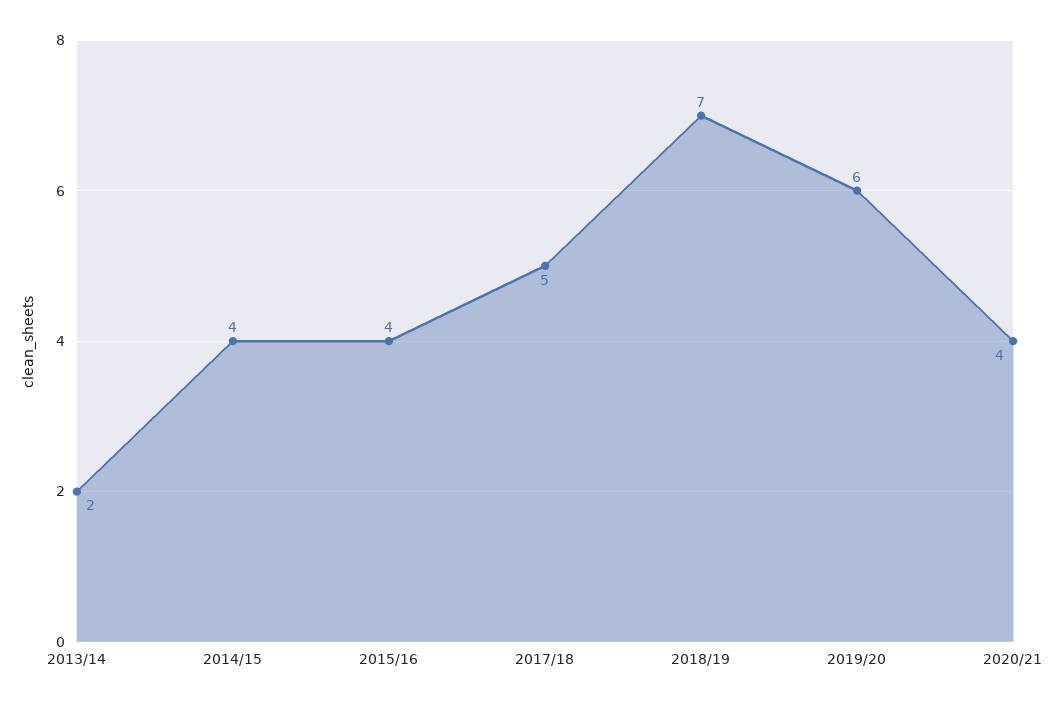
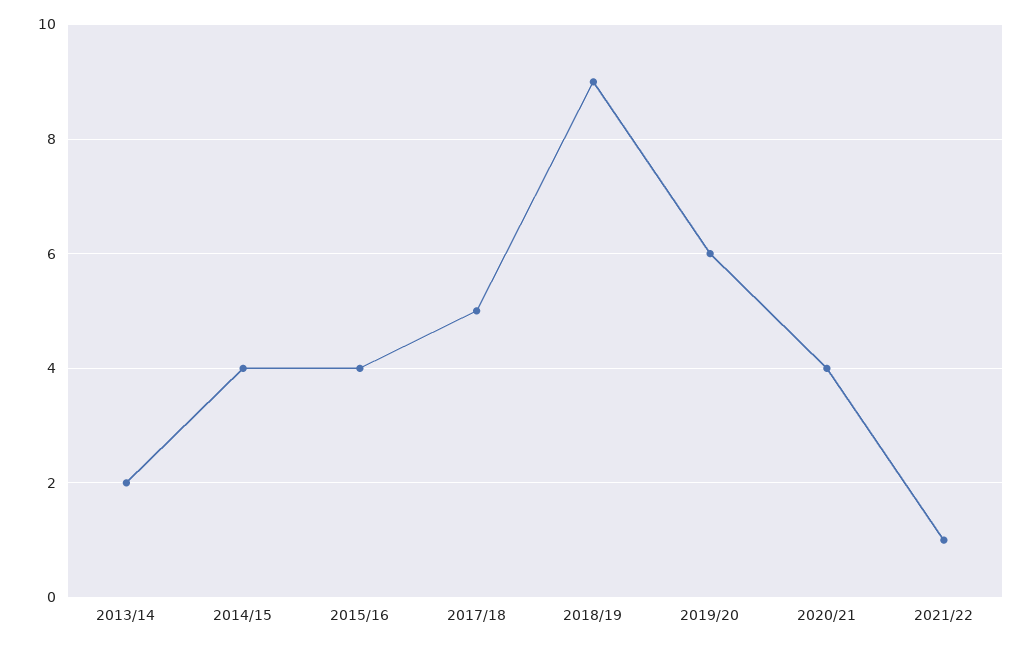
2018/19: 7 -> 9
2021/22: none -> 1

